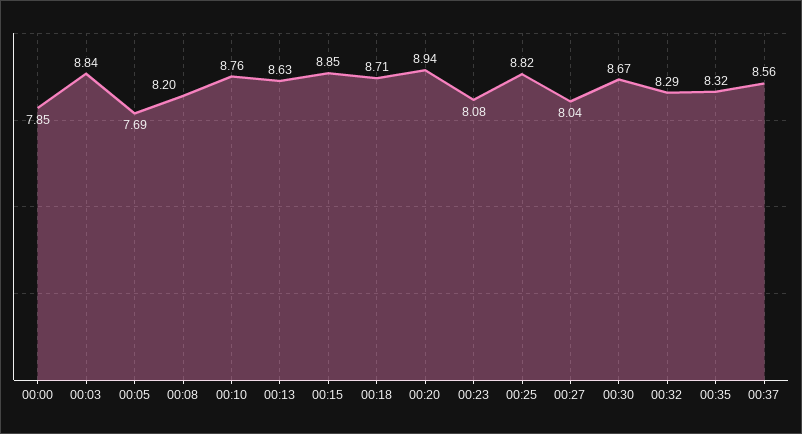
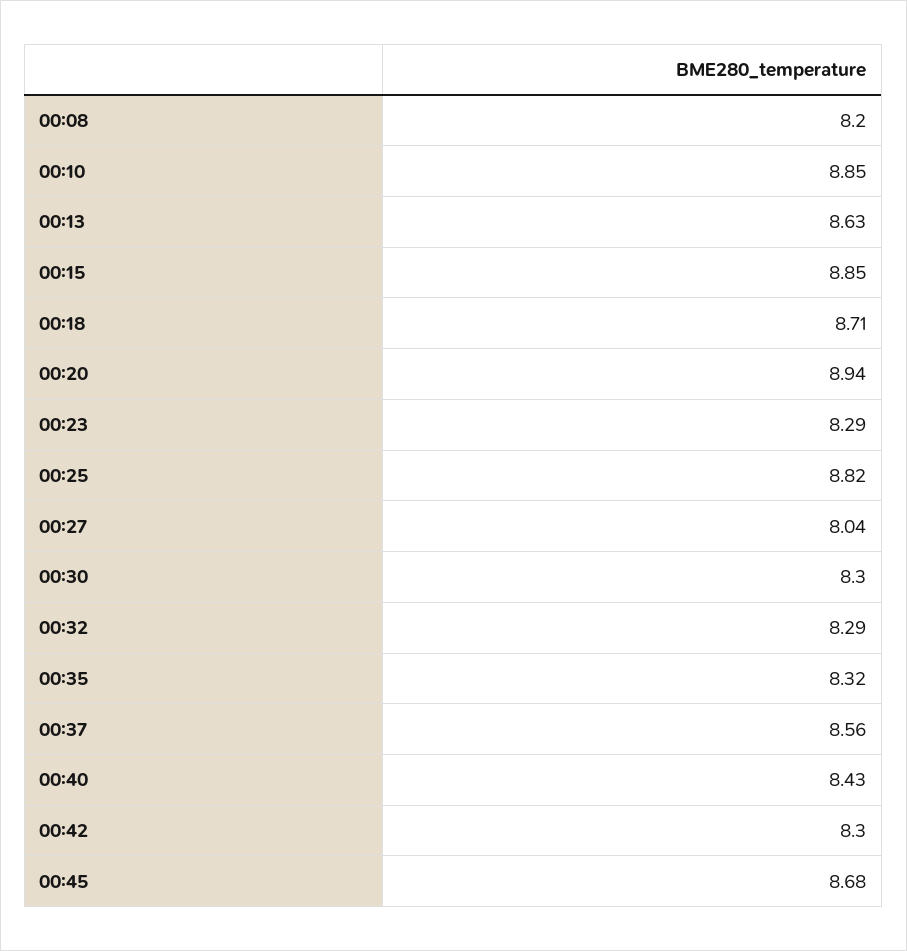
00:00: 7.85 -> none
00:03: 8.84 -> none
00:05: 7.69 -> none
00:10: 8.76 -> 8.85
00:23: 8.08 -> 8.29
00:30: 8.67 -> 8.3
00:40: none -> 8.43
00:42: none -> 8.3
00:45: none -> 8.68

